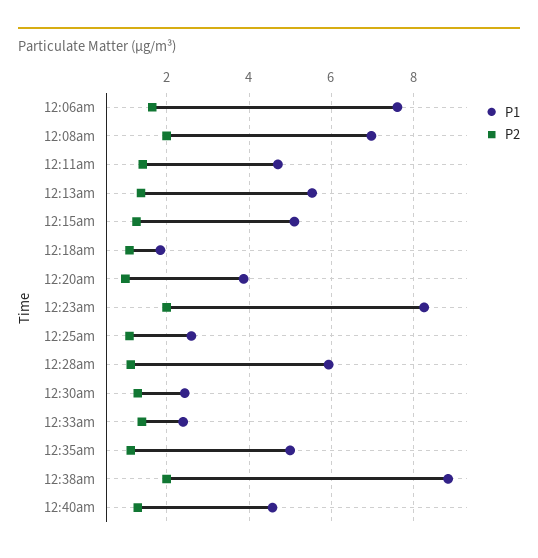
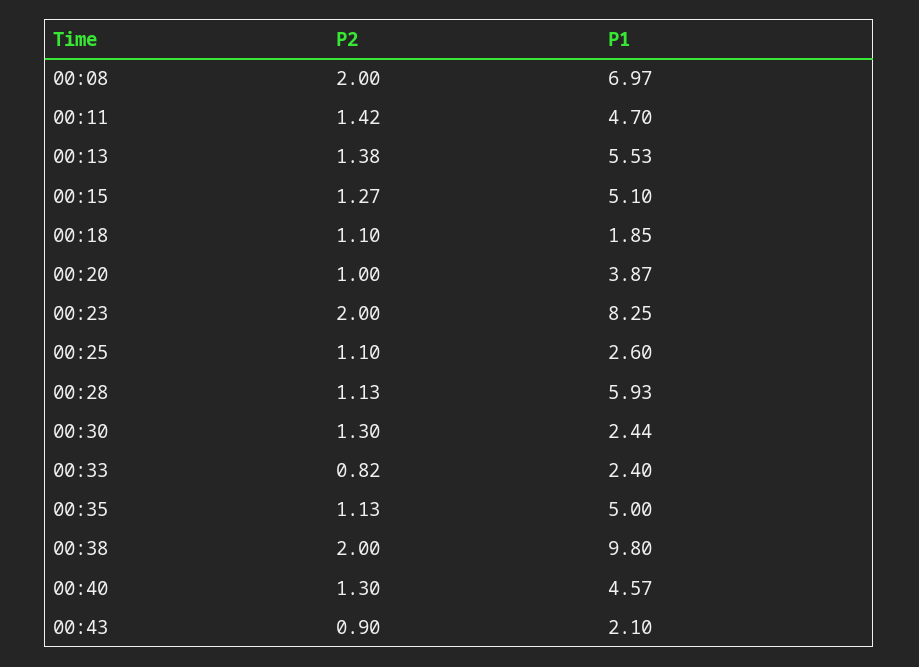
P1, 12:06am: 7.6 -> none
P2, 12:06am: 1.6 -> none
P2, 12:33am: 1.4 -> 0.82
P1, 12:38am: 8.8 -> 9.8
P2, 00:43: none -> 0.9
P1, 00:43: none -> 2.1

